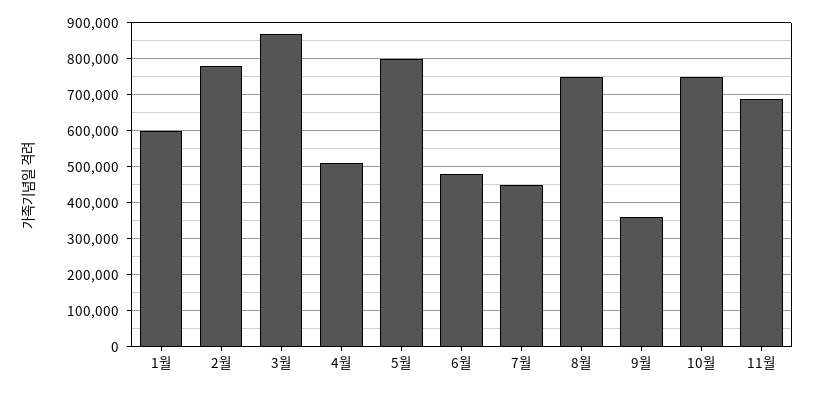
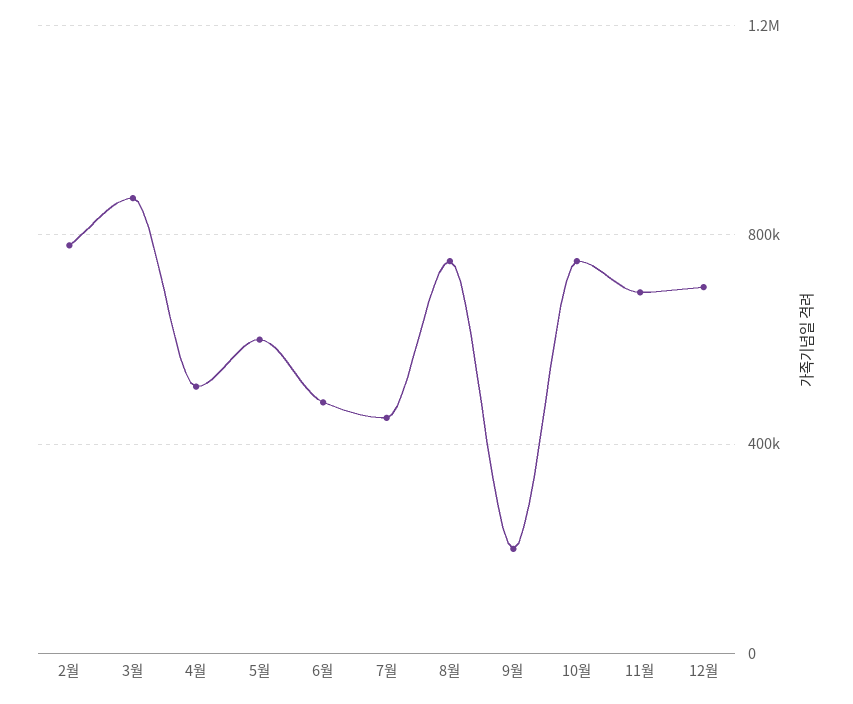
1월: 600000 -> none
5월: 800000 -> 600000
9월: 360000 -> 200000
12월: none -> 700000

